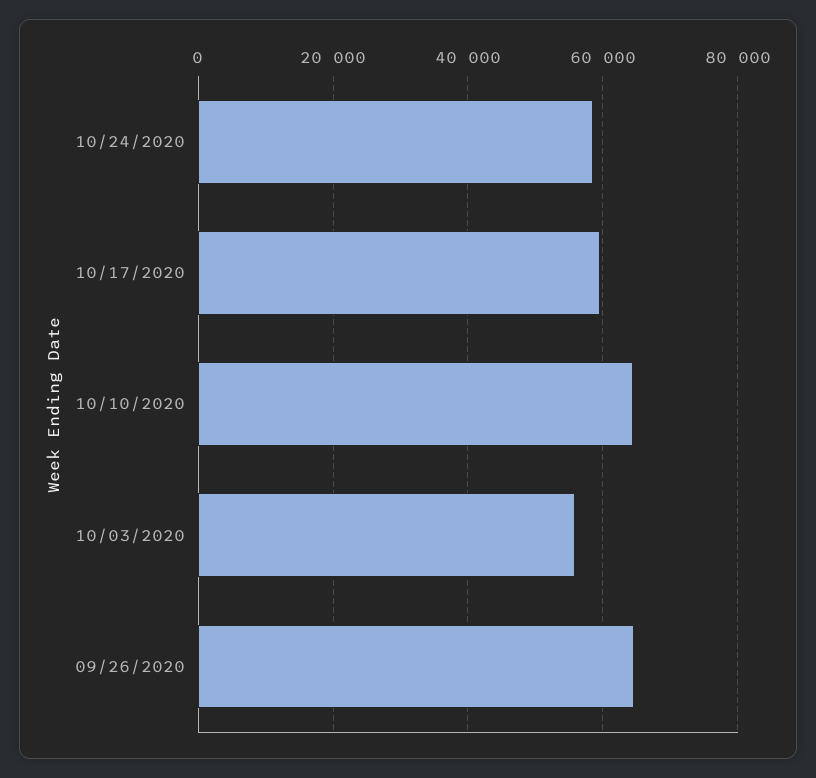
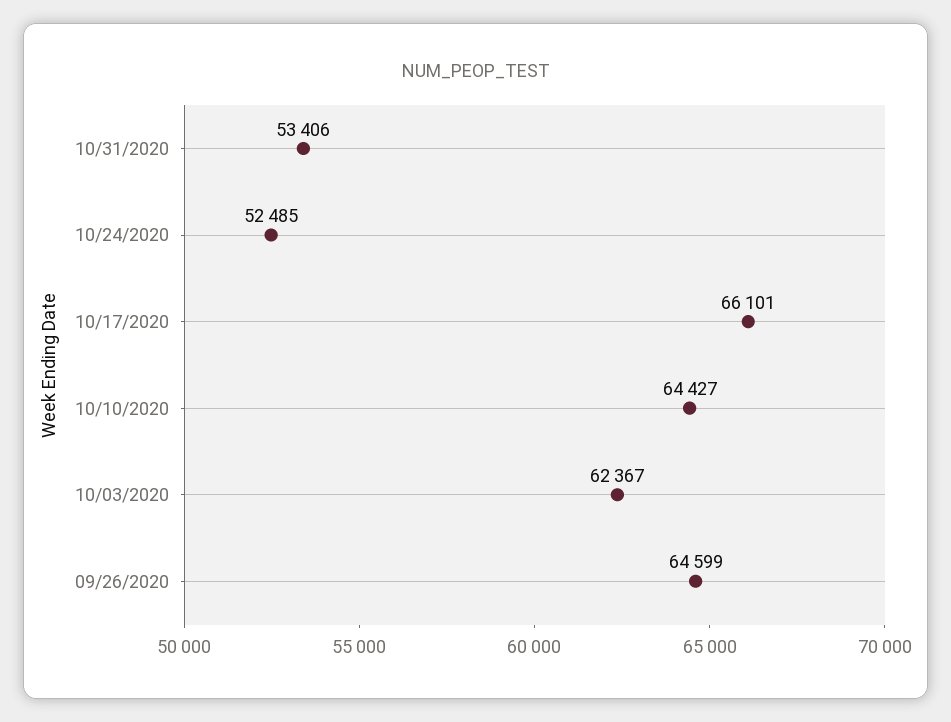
10/24/2020: 58000 -> 52485
10/17/2020: 60000 -> 66101
10/03/2020: 56000 -> 62367
10/31/2020: none -> 53406

